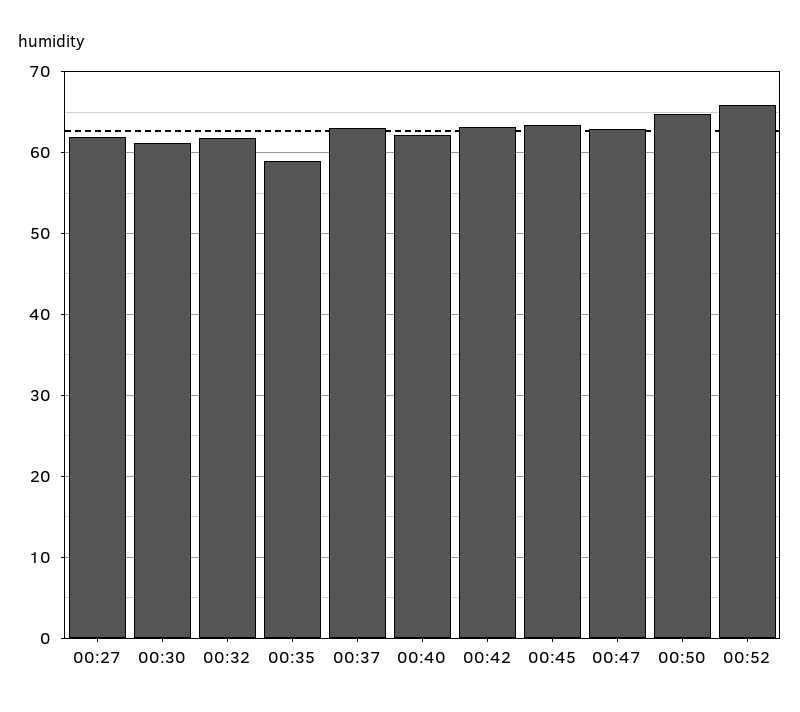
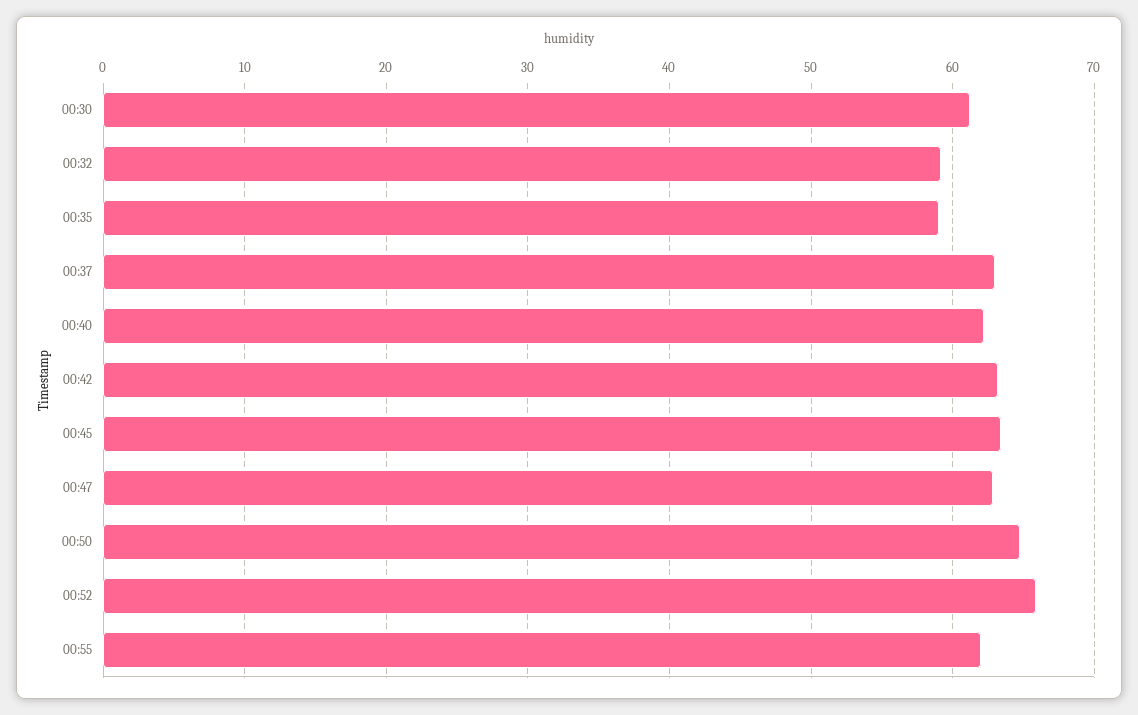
00:27: 62 -> none
00:32: 62 -> 59
00:55: none -> 62

